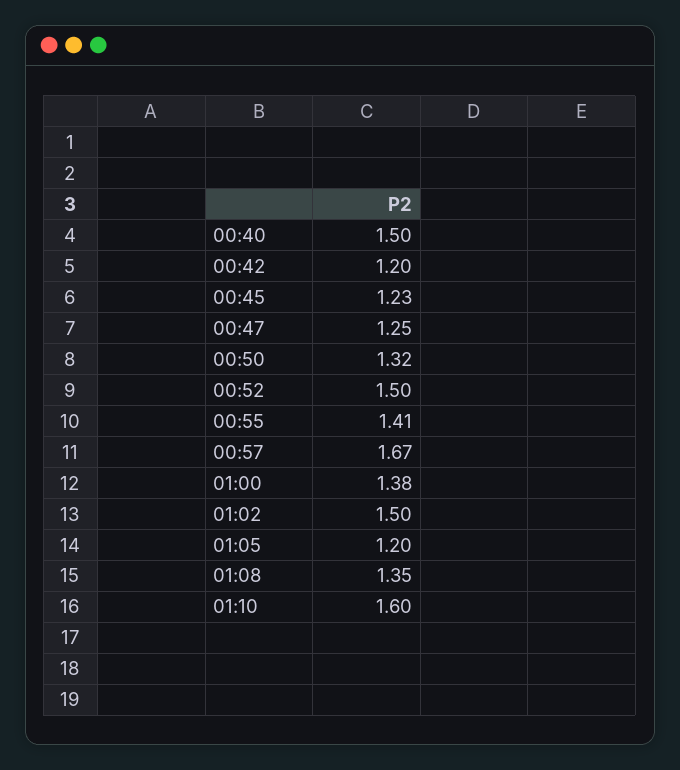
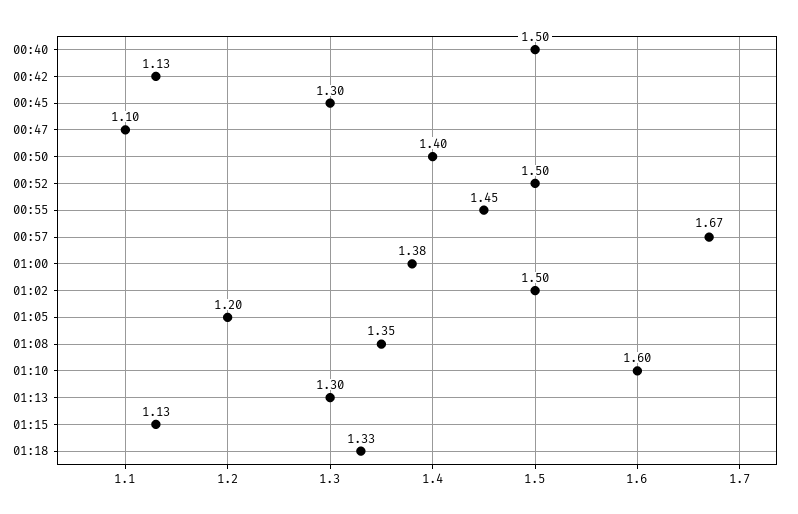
00:42: 1.2 -> 1.13
00:45: 1.23 -> 1.3
00:47: 1.25 -> 1.1
00:50: 1.32 -> 1.4
00:55: 1.41 -> 1.45
01:13: none -> 1.3
01:15: none -> 1.13
01:18: none -> 1.33

